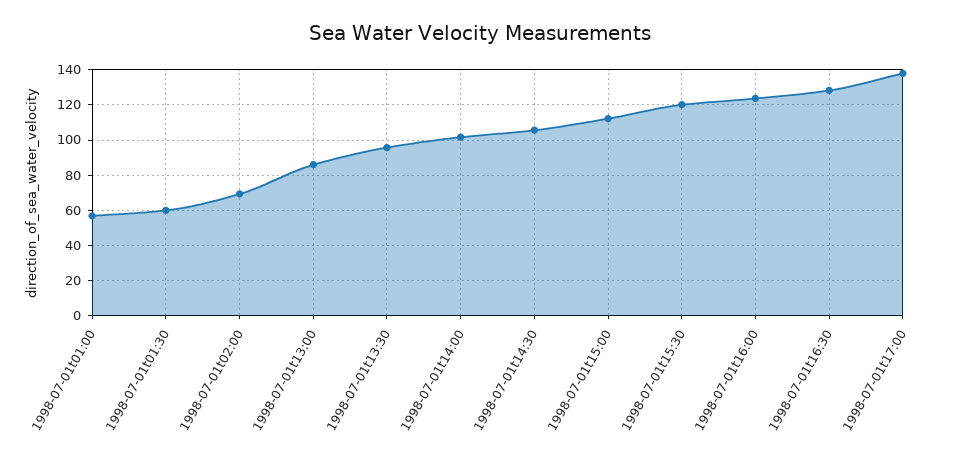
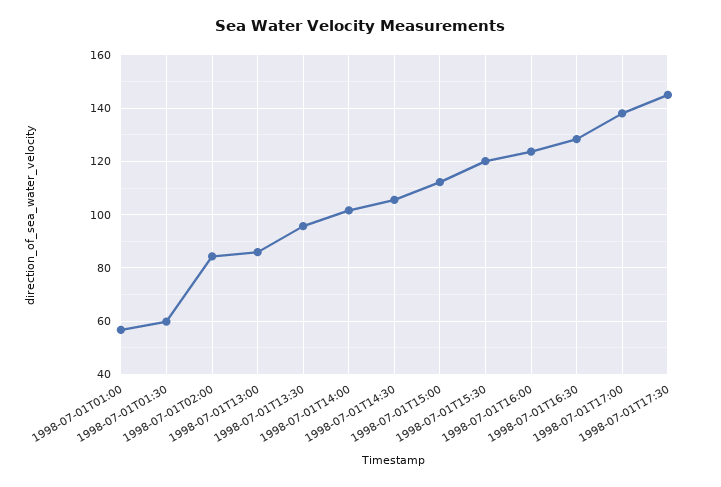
1998-07-01t02:00: 70 -> 85
1998-07-01T17:30: none -> 145

